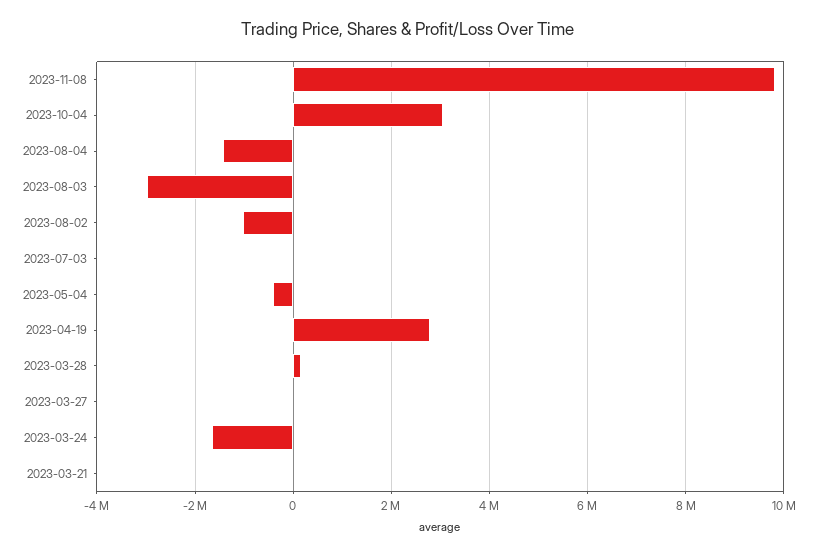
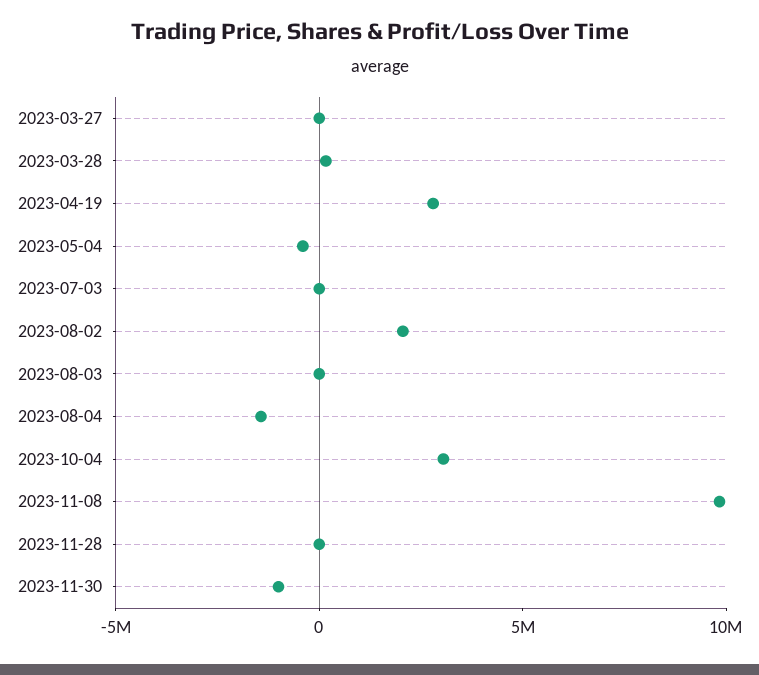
2023-08-03: -3000000 -> 0
2023-08-02: -1000000 -> 2000000
2023-03-24: -1600000 -> none
2023-03-21: 0 -> none
2023-11-28: none -> 0
2023-11-30: none -> -1000000

